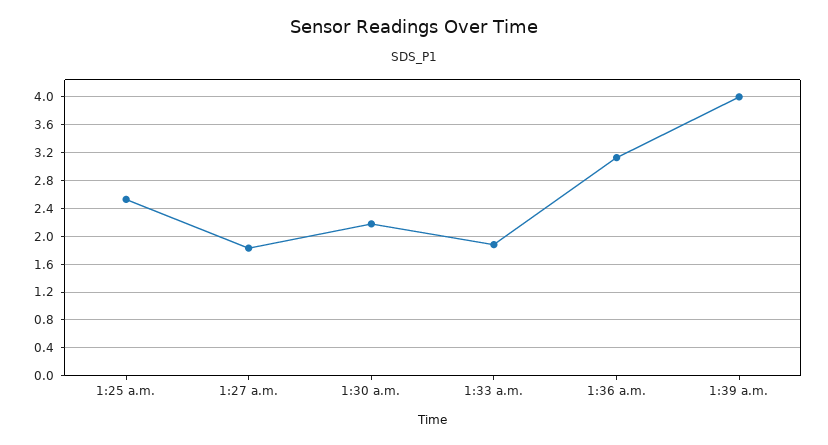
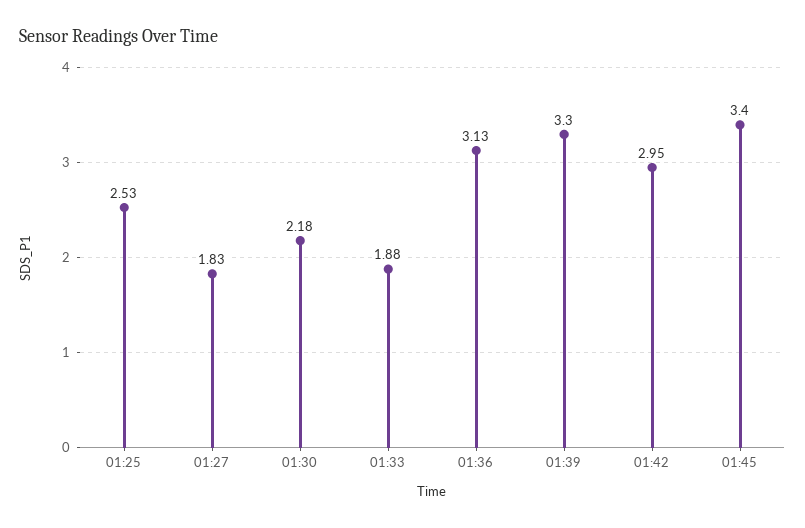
1:39 a.m.: 4 -> 3.3
01:42: none -> 2.95
01:45: none -> 3.4

